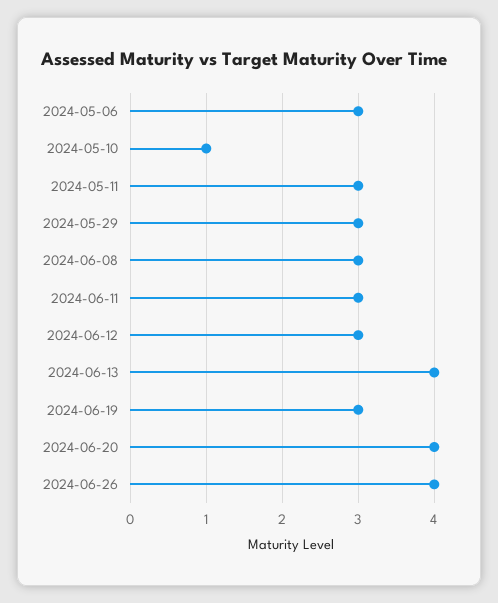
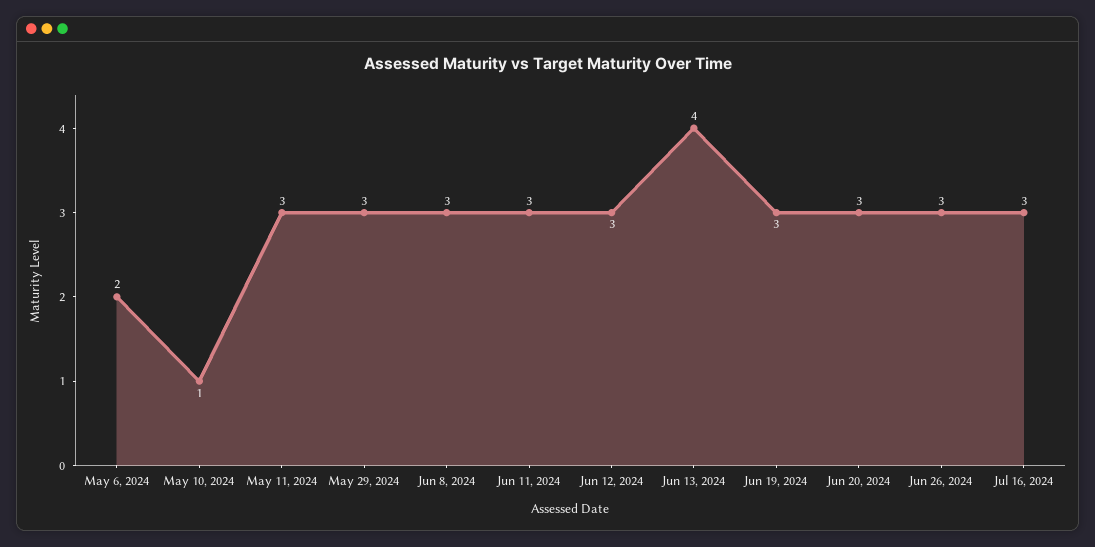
2024-05-06: 3 -> 2
2024-06-20: 4 -> 3
2024-06-26: 4 -> 3
Jul 16, 2024: none -> 3

